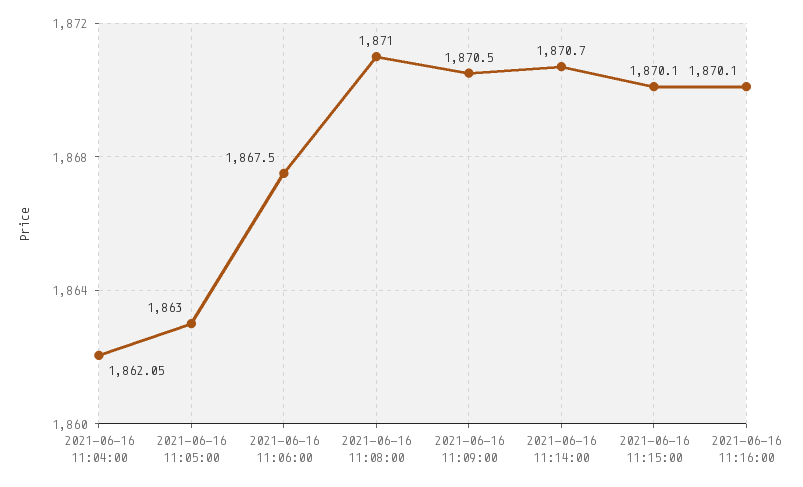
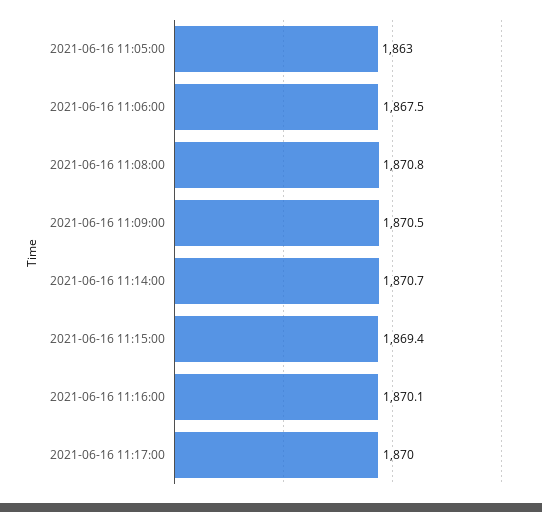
2021-06-16 11:04:00: 1862.05 -> none
2021-06-16 11:08:00: 1871 -> 1870.8
2021-06-16 11:15:00: 1870.1 -> 1869.4
2021-06-16 11:17:00: none -> 1870

